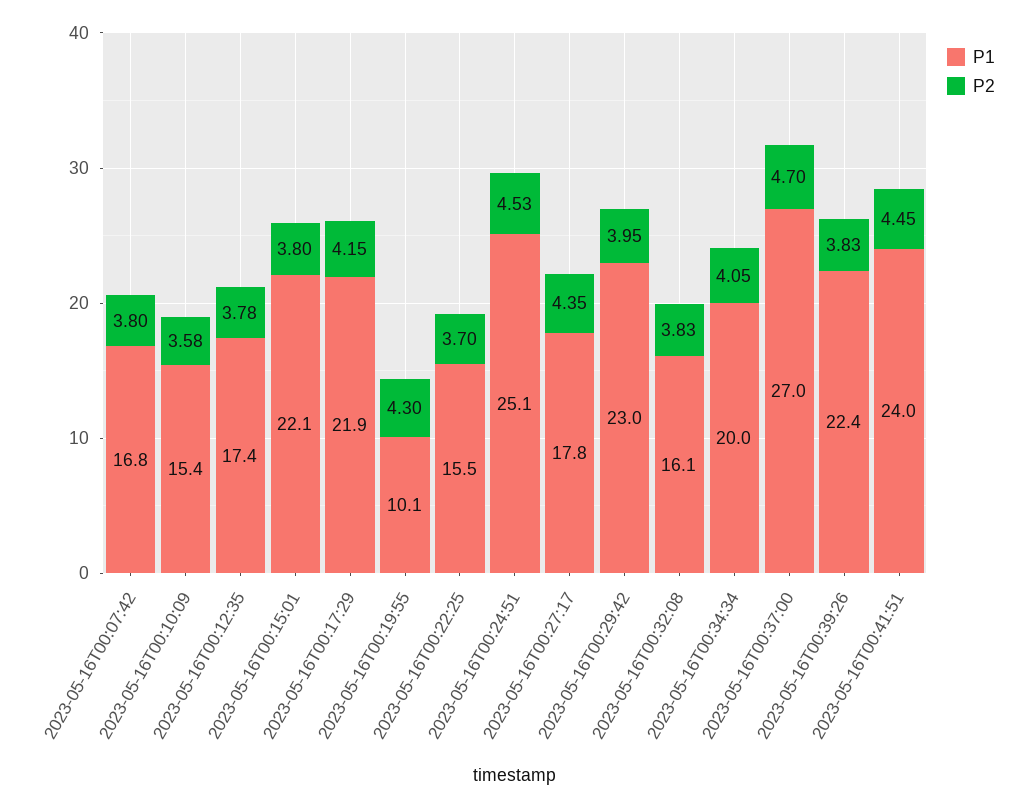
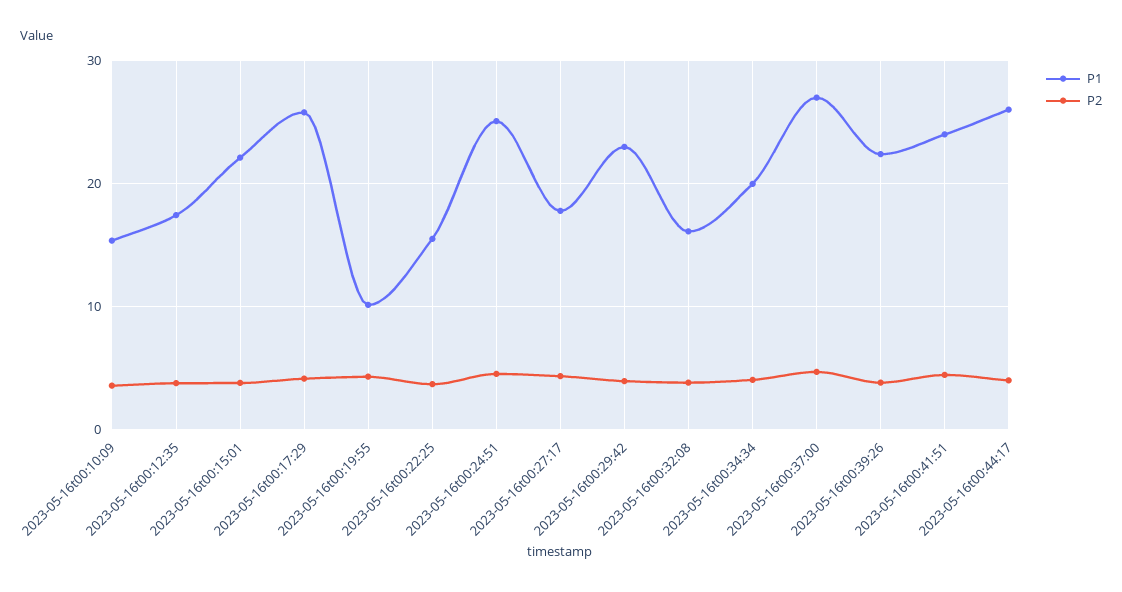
P1, 2023-05-16T00:07:42: 16.8 -> none
P2, 2023-05-16T00:07:42: 3.8 -> none
P1, 2023-05-16T00:17:29: 21.9 -> 26
P1, 2023-05-16t00:44:17: none -> 26
P2, 2023-05-16t00:44:17: none -> 4

